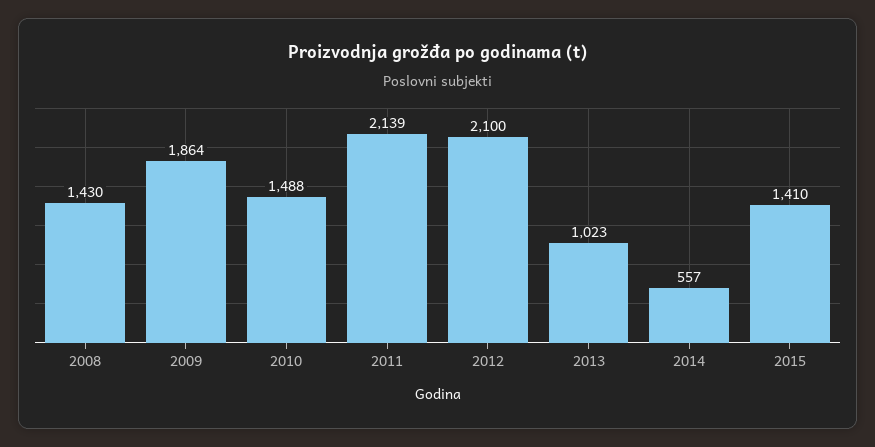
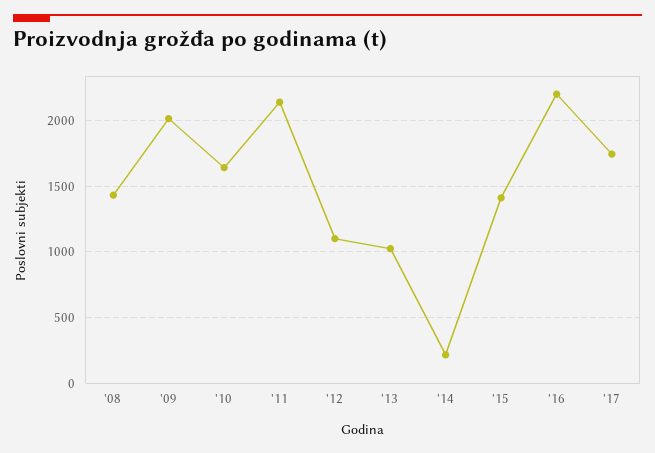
2009: 1864 -> 2000
2010: 1488 -> 1650
2012: 2100 -> 1100
2014: 557 -> 200
'16: none -> 2200
'17: none -> 1750

